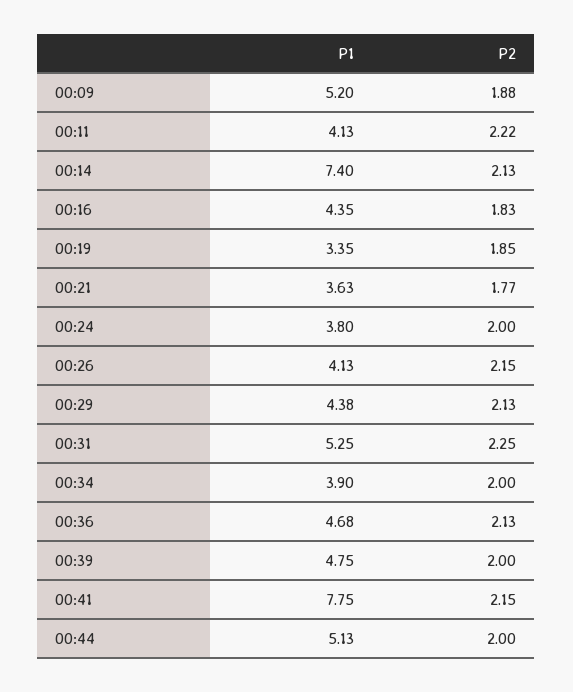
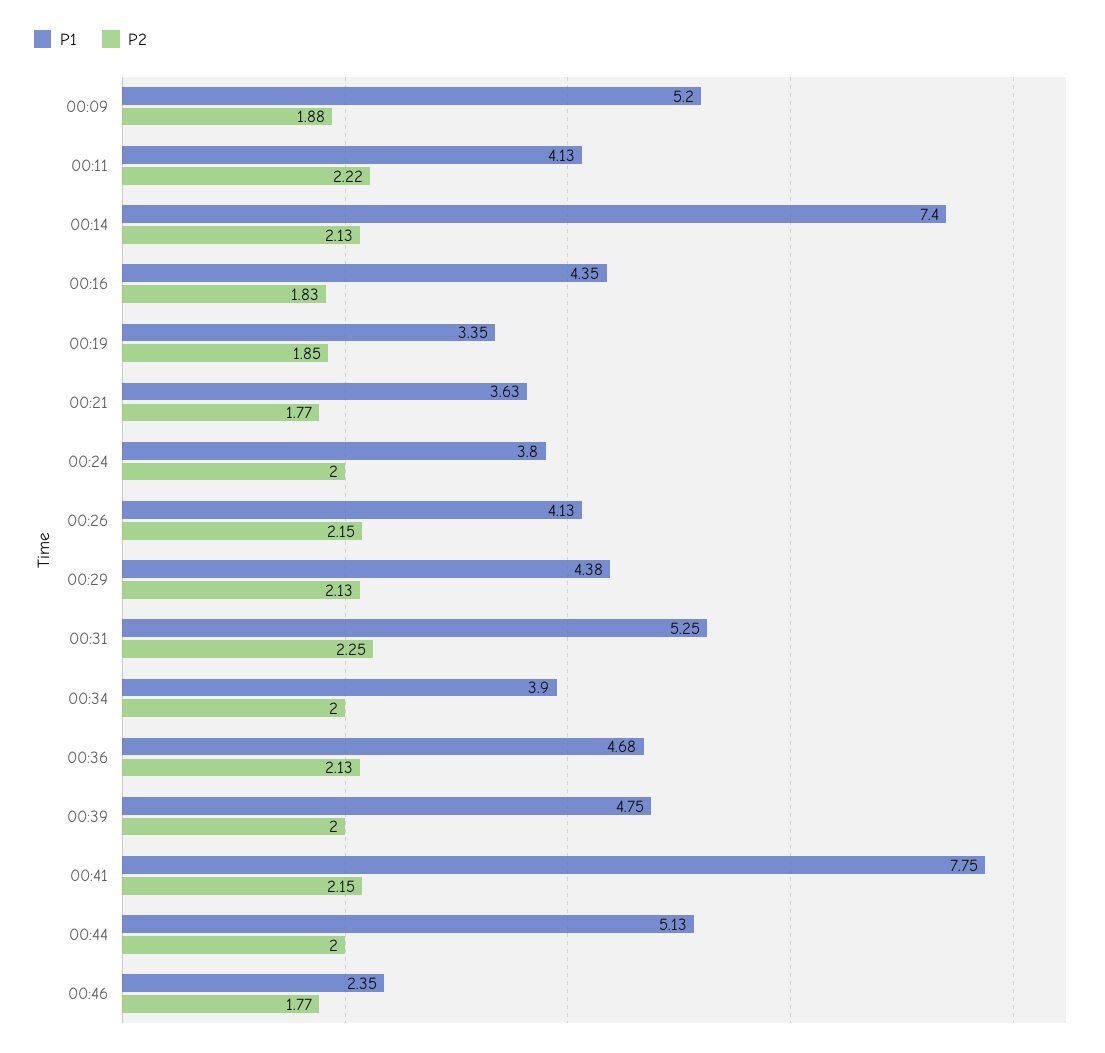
P1, 00:46: none -> 2.35
P2, 00:46: none -> 1.77

